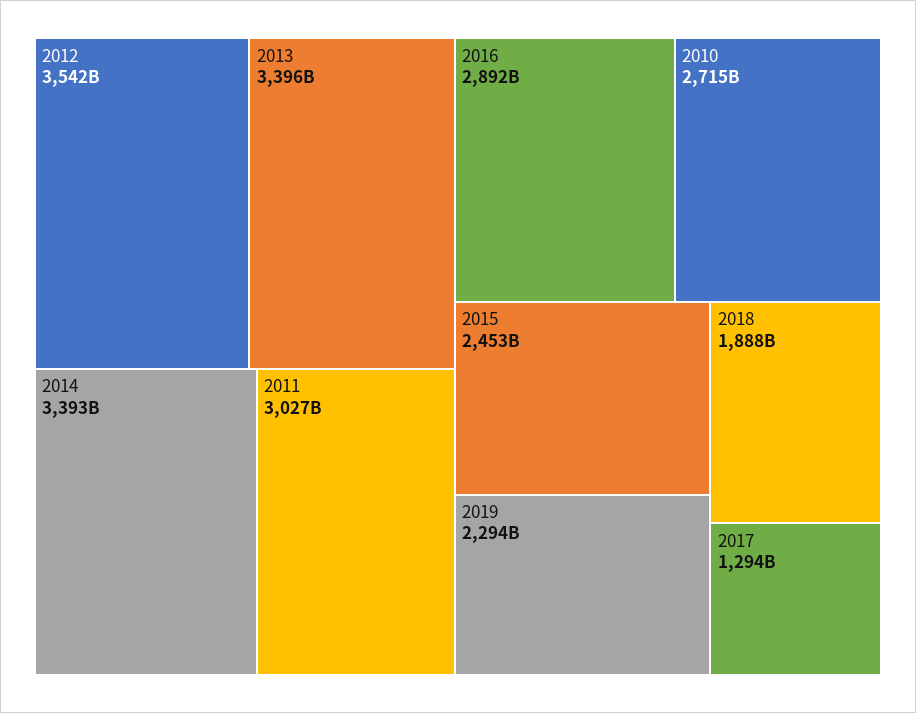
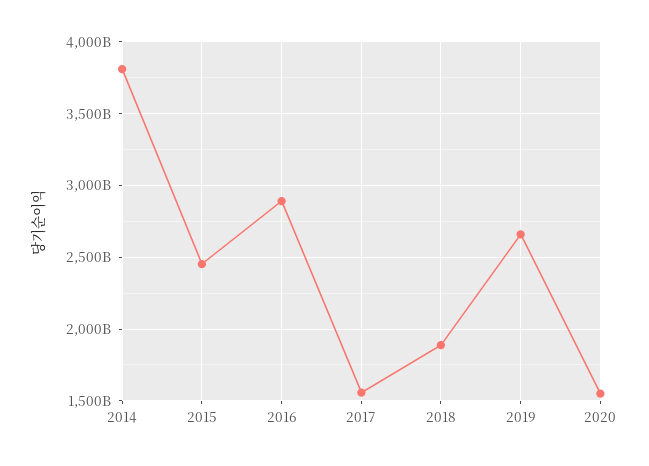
2012: 3542000000000 -> none
2013: 3396000000000 -> none
2014: 3393000000000 -> 3800000000000
2011: 3027000000000 -> none
2010: 2715000000000 -> none
2019: 2294000000000 -> 2650000000000
2017: 1294000000000 -> 1550000000000
2020: none -> 1550000000000

